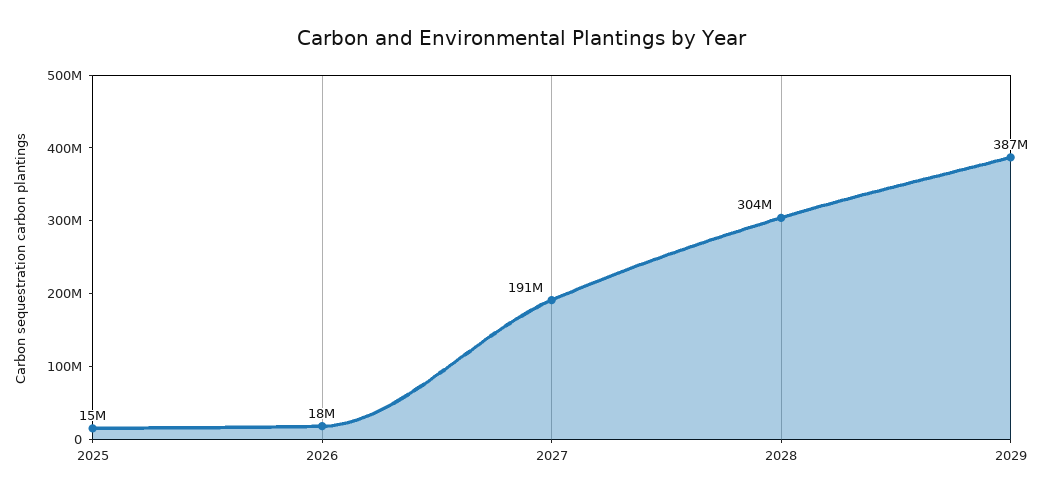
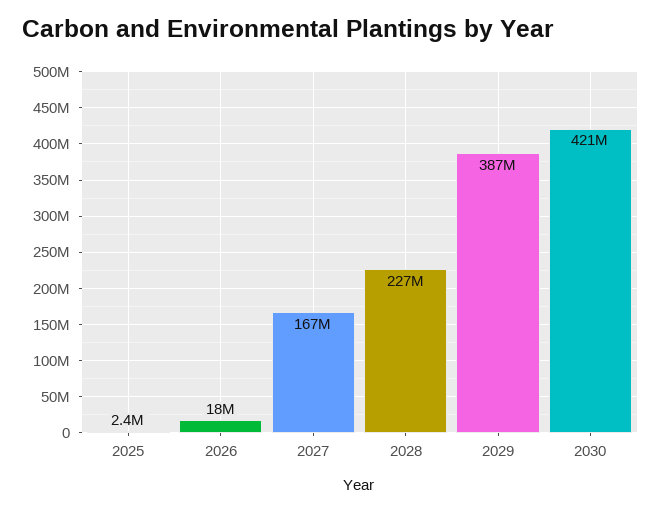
2025: 15000000 -> 2400000
2027: 191000000 -> 167000000
2028: 304000000 -> 227000000
2030: none -> 421000000

